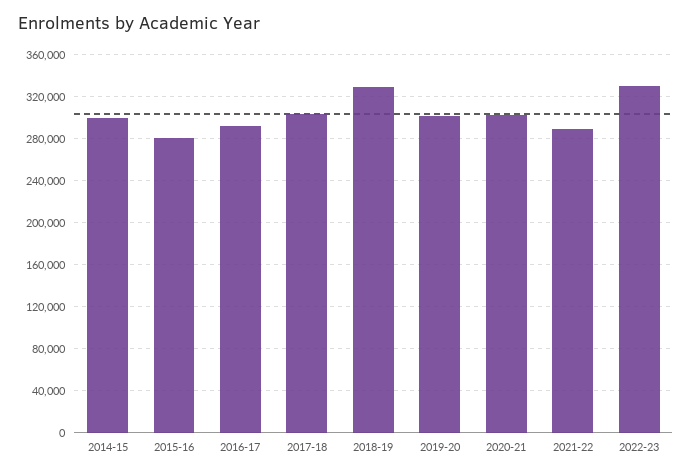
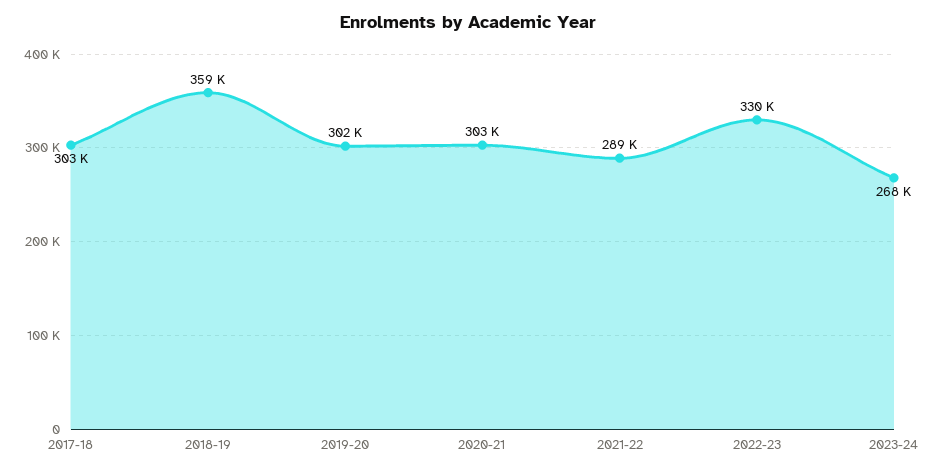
2014-15: 300000 -> none
2015-16: 280000 -> none
2016-17: 290000 -> none
2018-19: 330000 -> 359000
2023-24: none -> 268000

